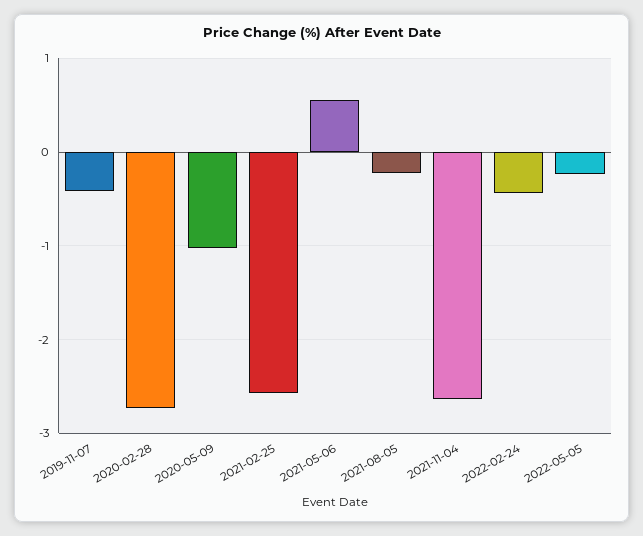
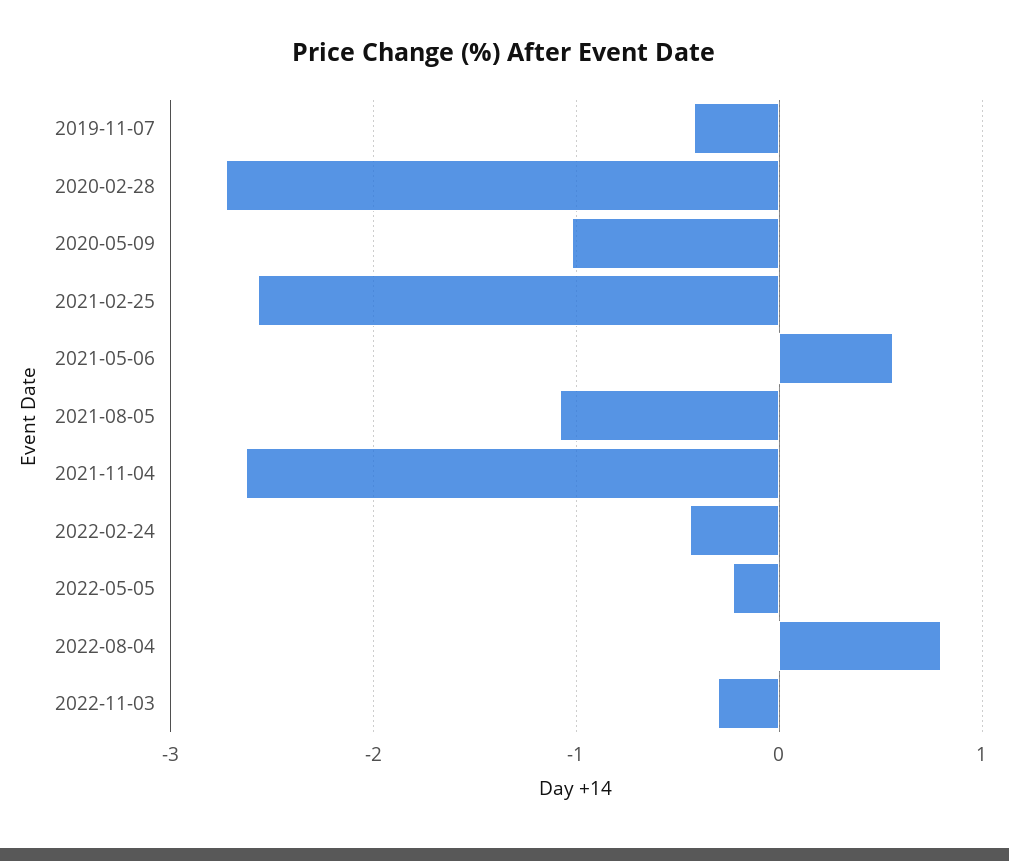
2021-08-05: -0.2 -> -1.1
2022-08-04: none -> 0.8
2022-11-03: none -> -0.3

